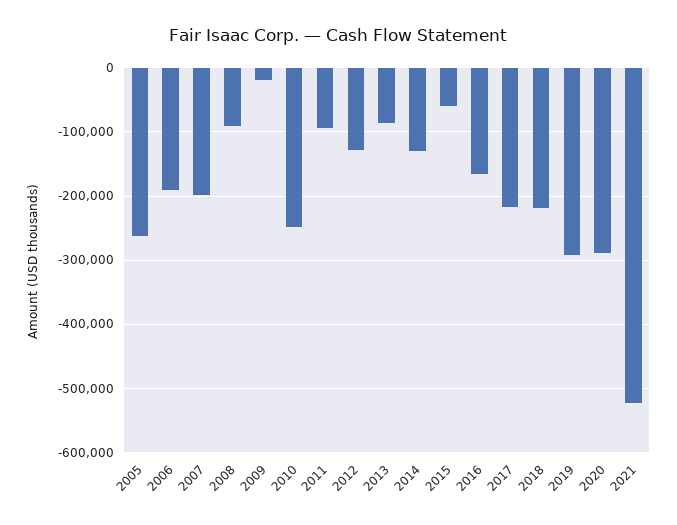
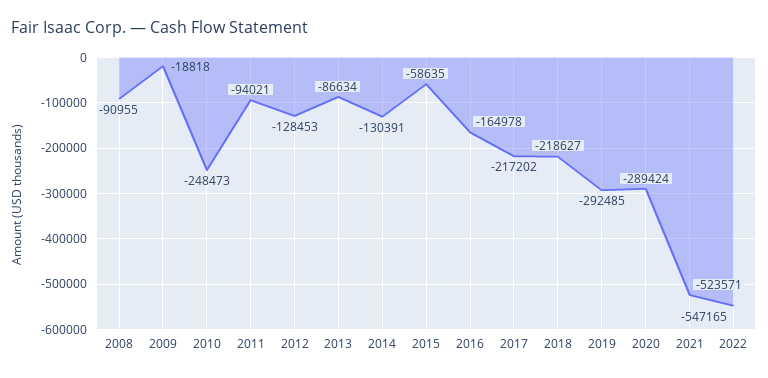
2005: -260000 -> none
2006: -190000 -> none
2007: -200000 -> none
2022: none -> -547165

